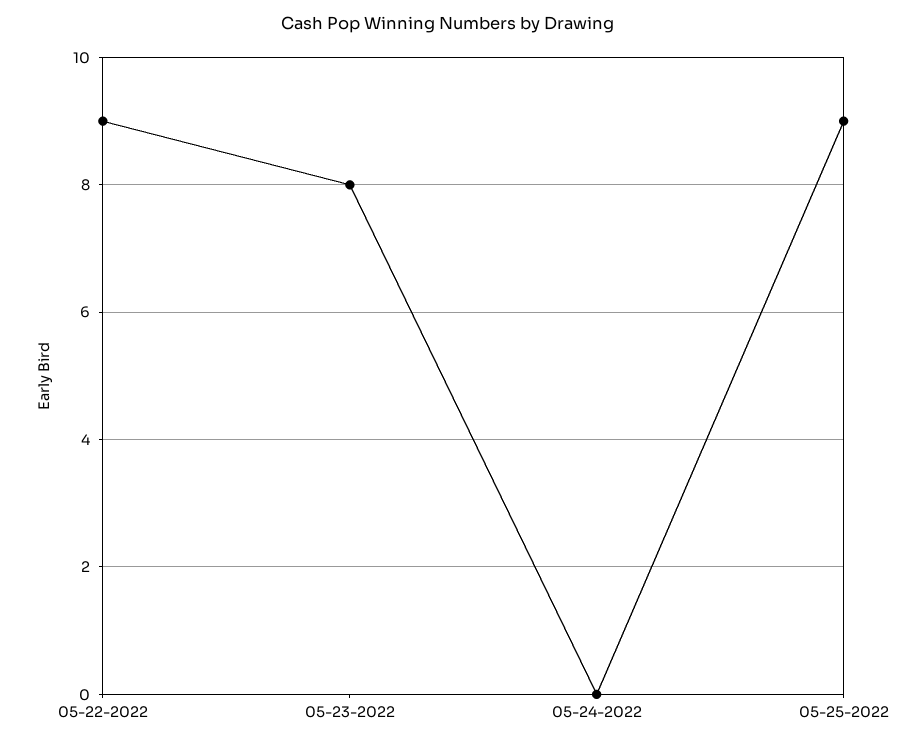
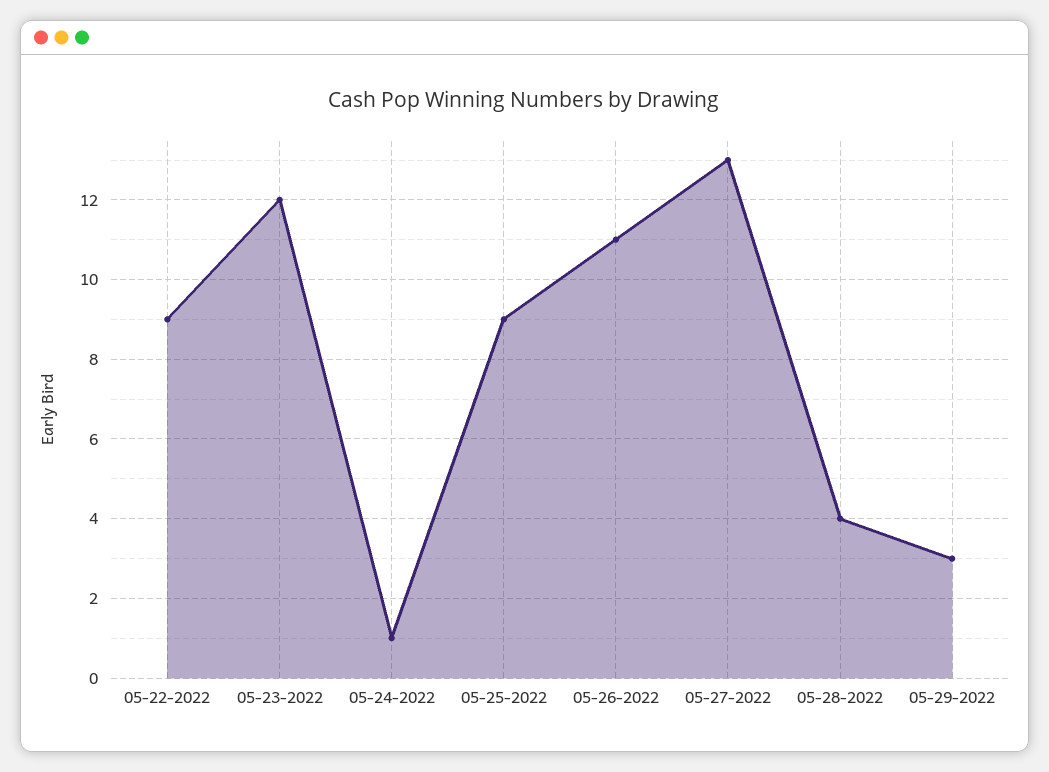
05-23-2022: 8 -> 12
05-24-2022: 0 -> 1
05-26-2022: none -> 11
05-27-2022: none -> 13
05-28-2022: none -> 4
05-29-2022: none -> 3

